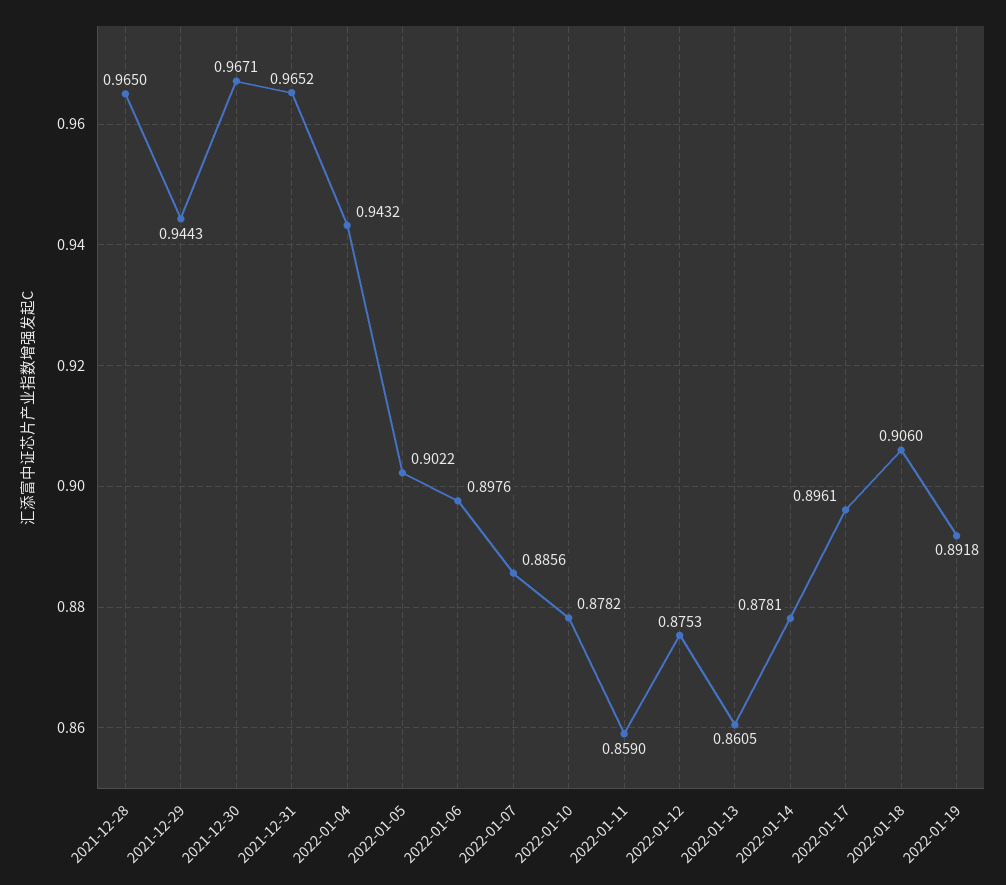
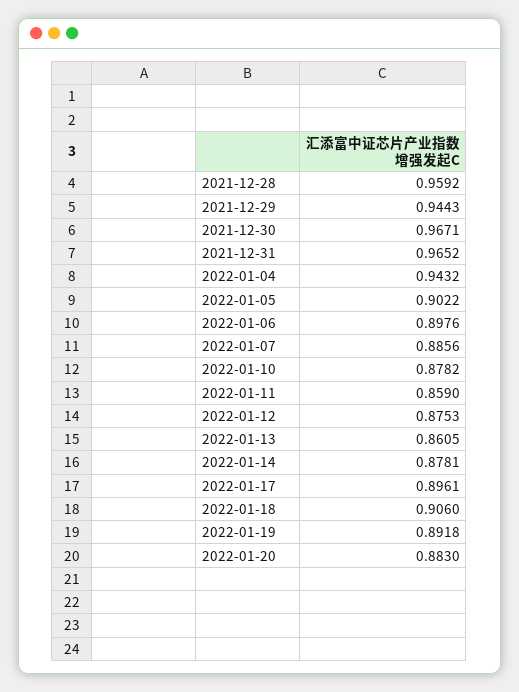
2021-12-28: 0.965 -> 0.9592
2022-01-20: none -> 0.883

